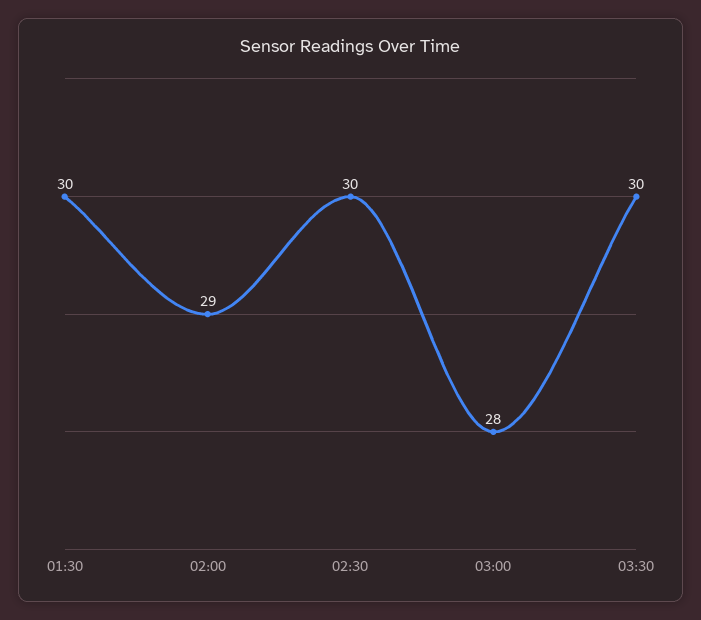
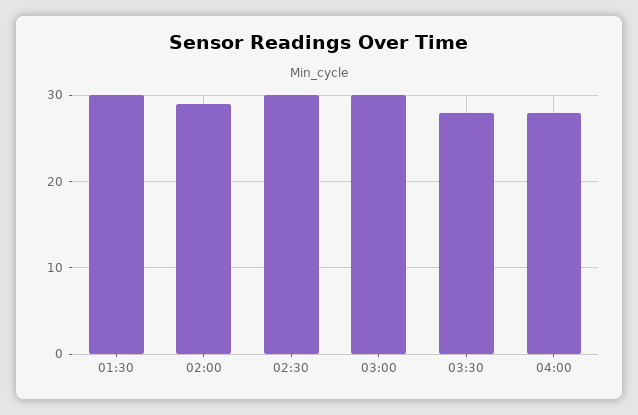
03:00: 28 -> 30
03:30: 30 -> 28
04:00: none -> 28

